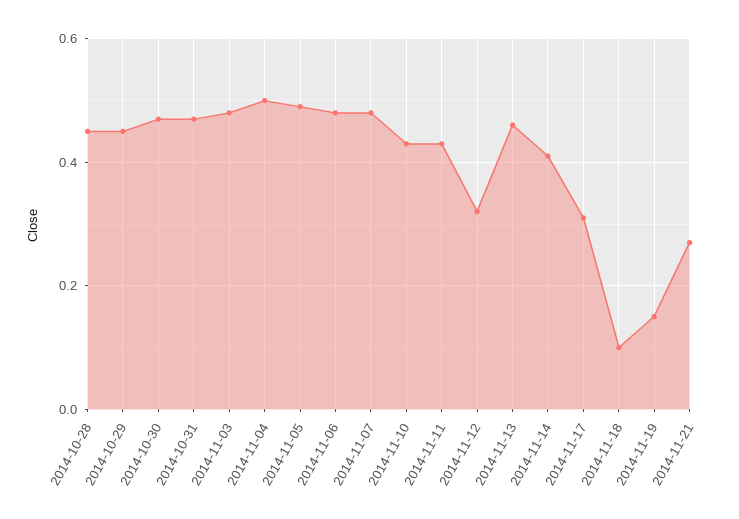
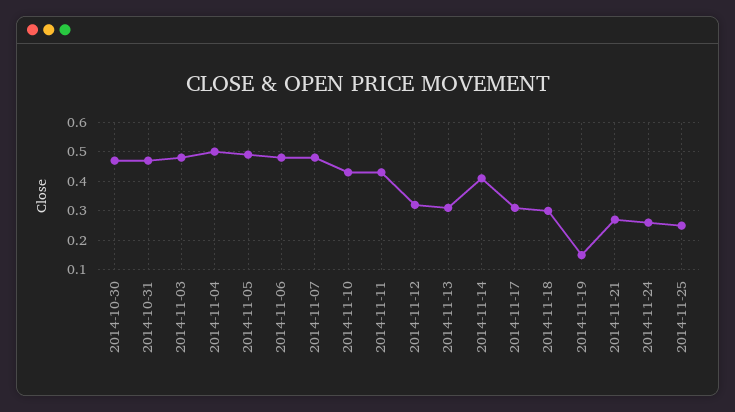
2014-10-28: 0.45 -> none
2014-10-29: 0.45 -> none
2014-11-13: 0.45 -> 0.3
2014-11-18: 0.1 -> 0.3
2014-11-24: none -> 0.25
2014-11-25: none -> 0.25

